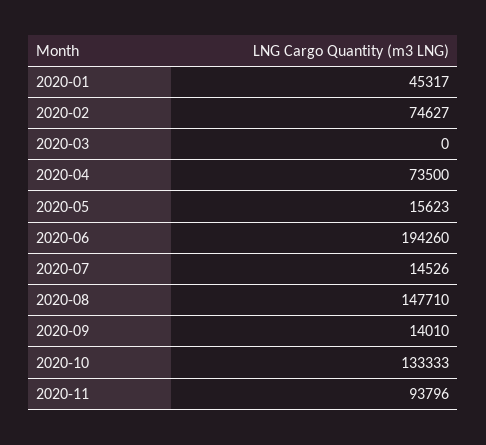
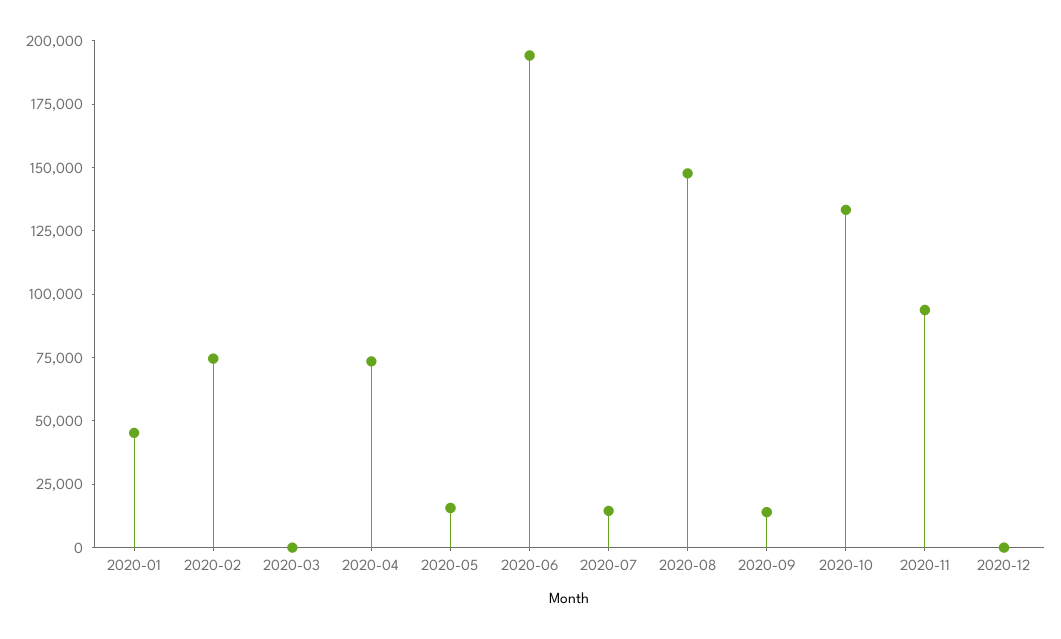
2020-12: none -> 0

